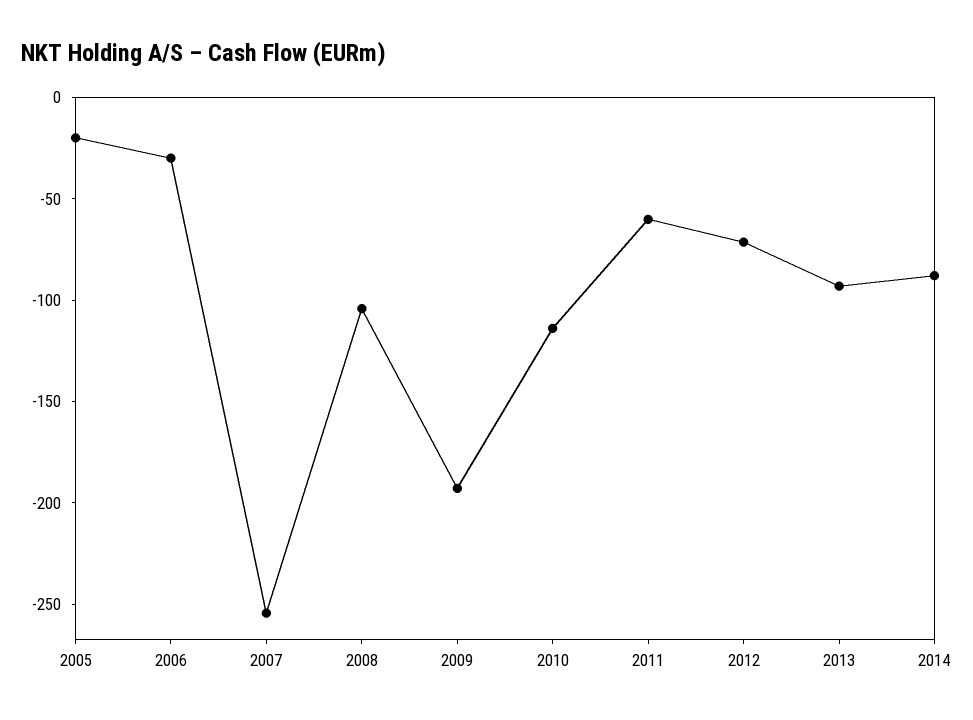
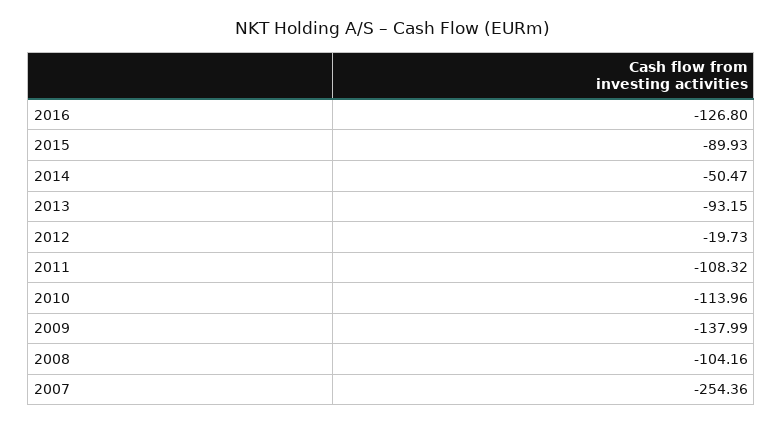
2005: -20 -> none
2006: -30 -> none
2009: -190 -> -137.99
2011: -60 -> -108.32
2012: -70 -> -19.73
2014: -90 -> -50.47
2016: none -> -126.8
2015: none -> -89.93

